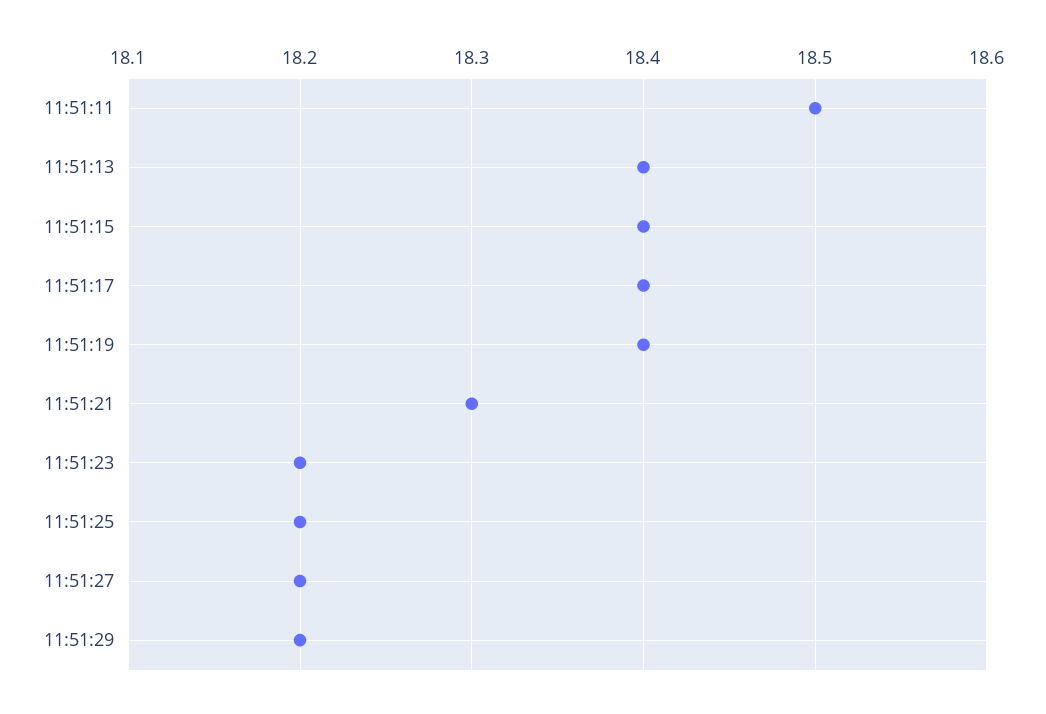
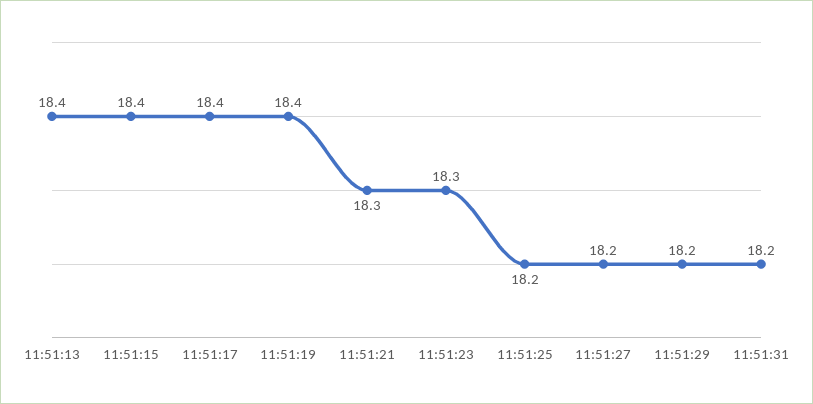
11:51:11: 18.5 -> none
11:51:23: 18.2 -> 18.3
11:51:31: none -> 18.2

